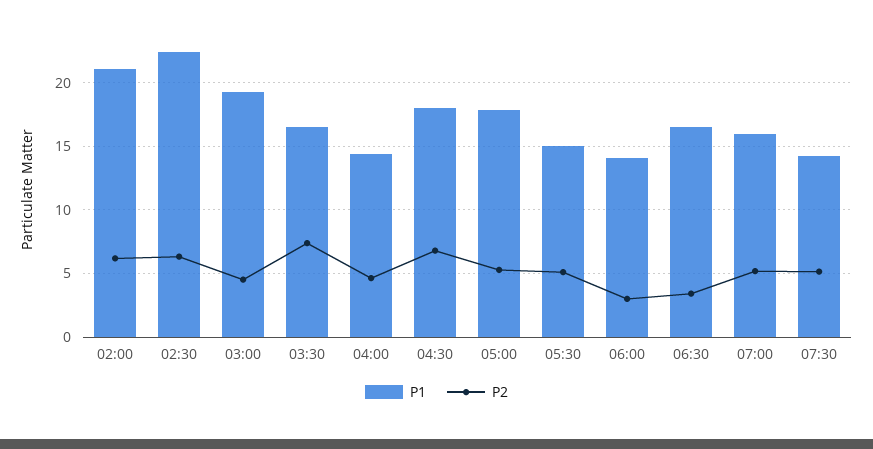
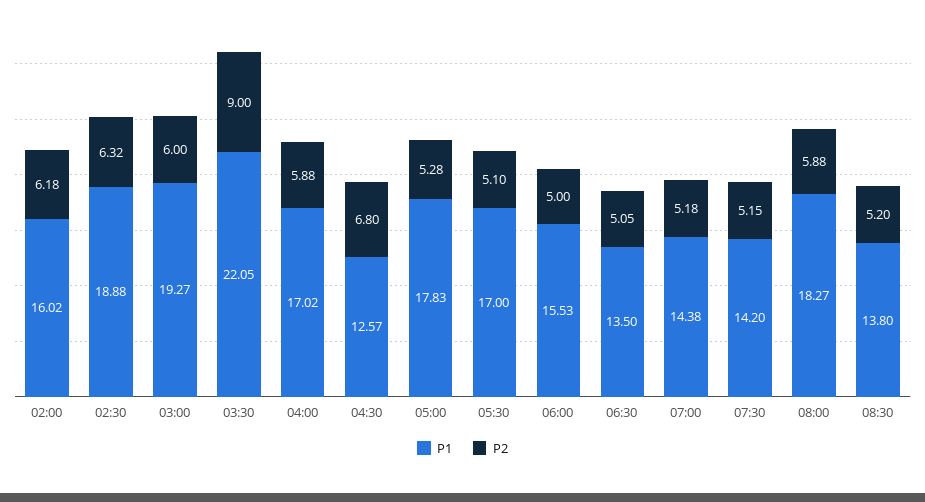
P1, 02:00: 21 -> 16.02
P1, 02:30: 22.5 -> 18.88
P2, 03:00: 4.5 -> 6
P1, 03:30: 16.5 -> 22.05
P2, 03:30: 7.5 -> 9
P1, 04:00: 14.5 -> 17.02
P2, 04:00: 4.5 -> 5.88
P1, 04:30: 18 -> 12.57
P1, 05:30: 15 -> 17
P1, 06:00: 14 -> 15.53
P2, 06:00: 3 -> 5
P1, 06:30: 16.5 -> 13.5
P2, 06:30: 3.5 -> 5.05
P1, 07:00: 16 -> 14.38
P1, 08:00: none -> 18.27
P2, 08:00: none -> 5.88
P1, 08:30: none -> 13.8
P2, 08:30: none -> 5.2

